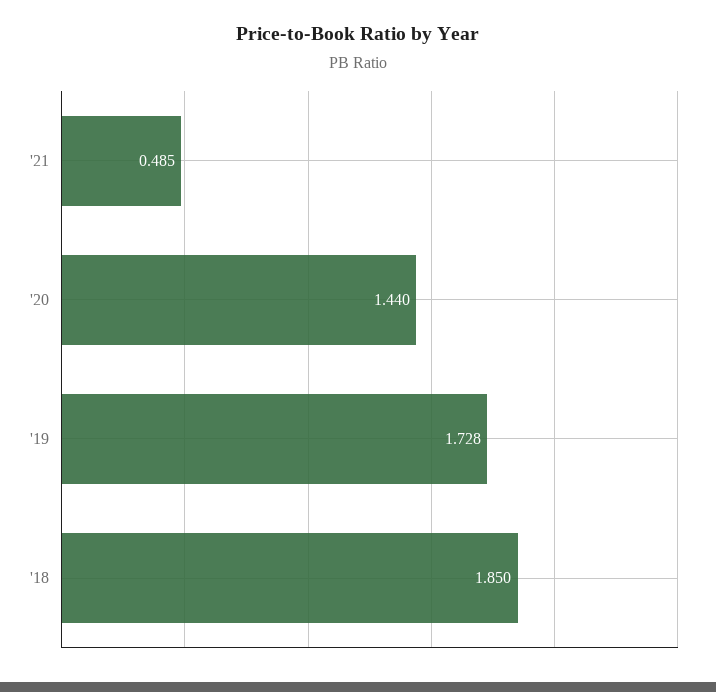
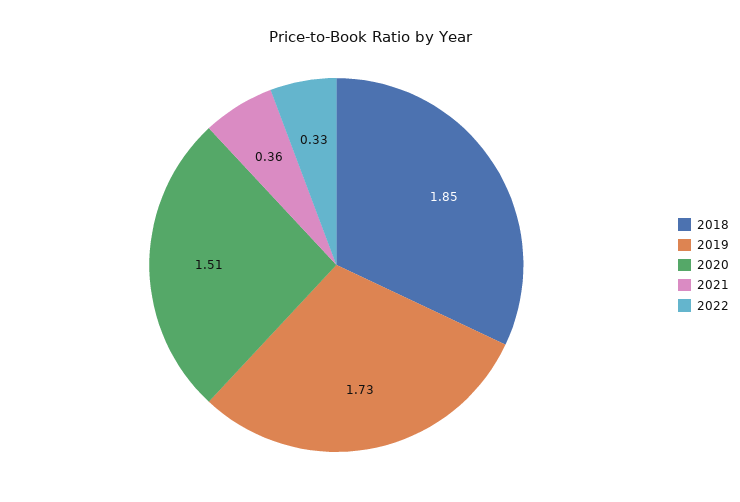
'21: 0.485 -> 0.36
'20: 1.44 -> 1.51
2022: none -> 0.33

